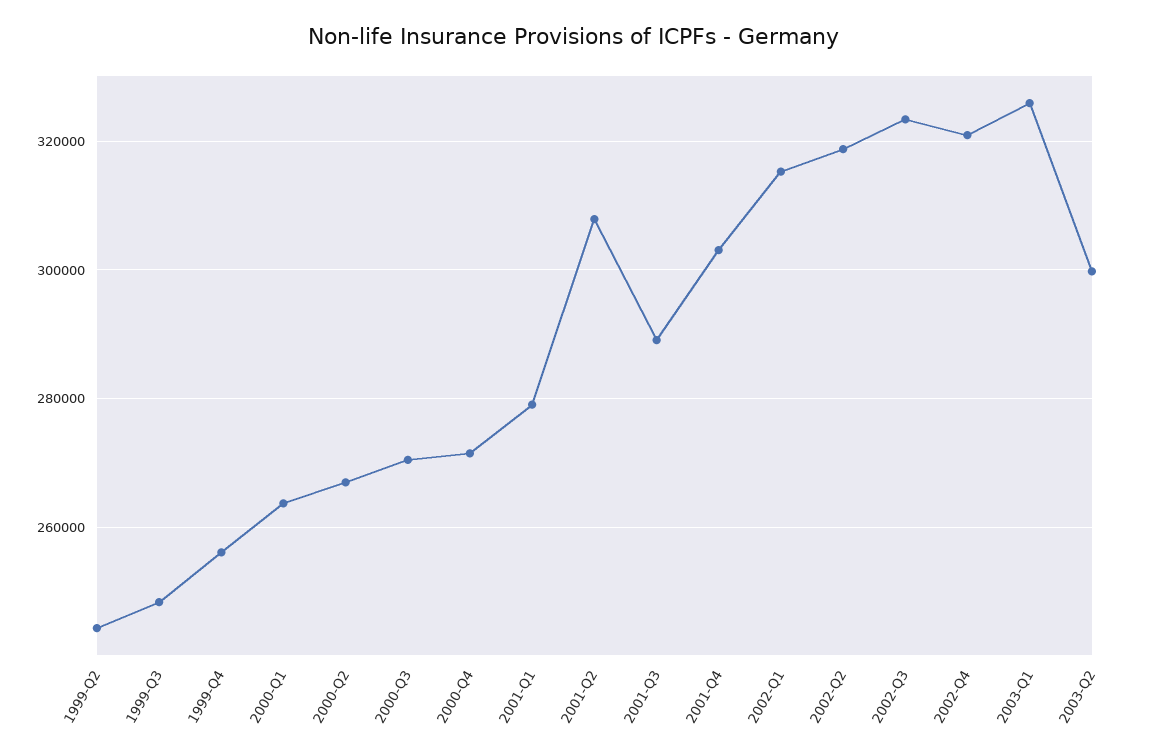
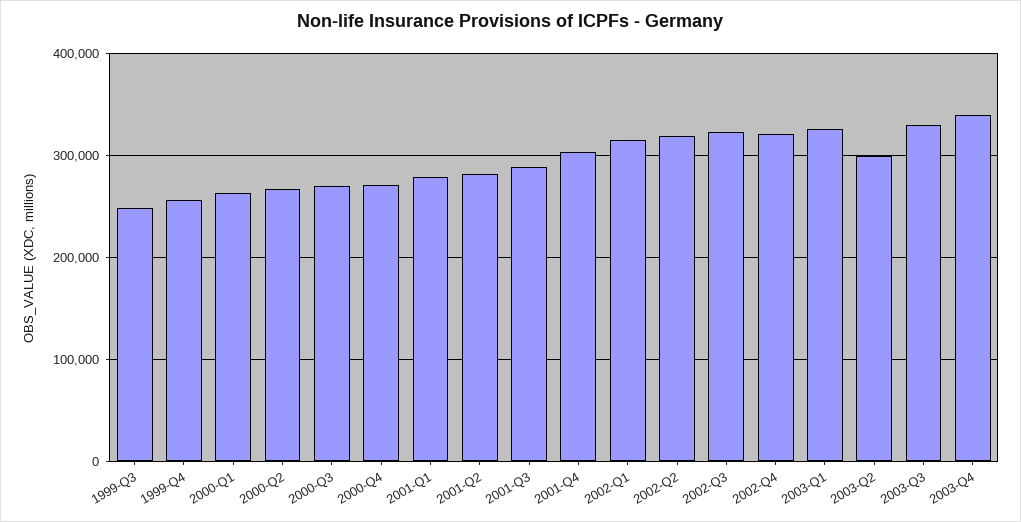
1999-Q2: 244000 -> none
2001-Q2: 308000 -> 280000
2003-Q3: none -> 330000
2003-Q4: none -> 340000

